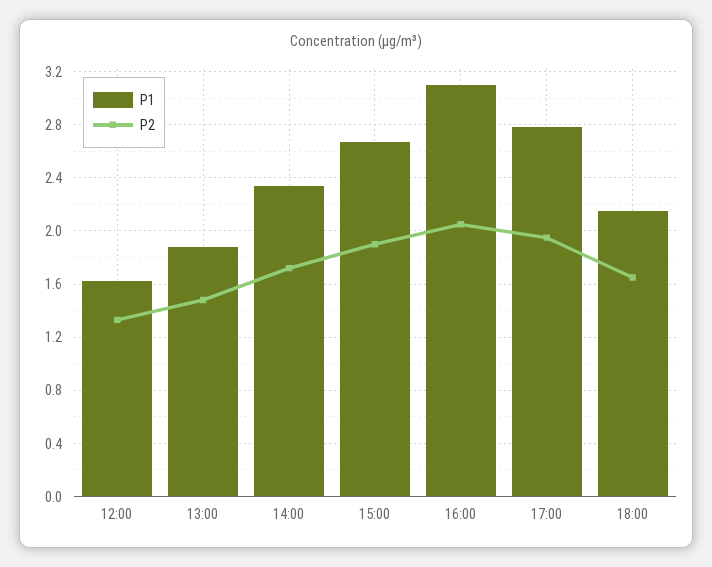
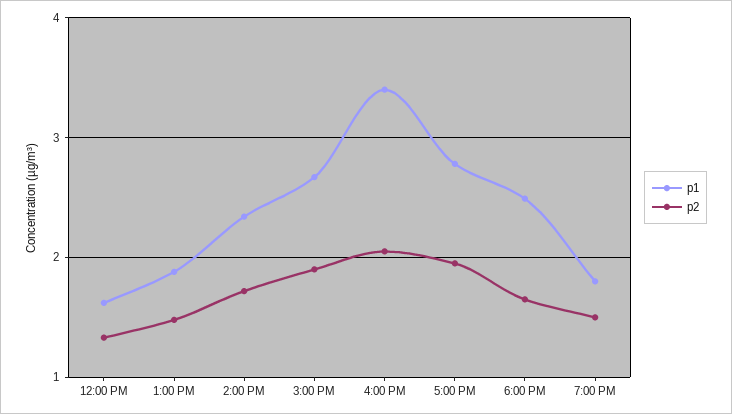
P1, 16:00: 3.1 -> 3.4
P1, 18:00: 2.15 -> 2.5
P1, 7:00 PM: none -> 1.8
P2, 7:00 PM: none -> 1.5

